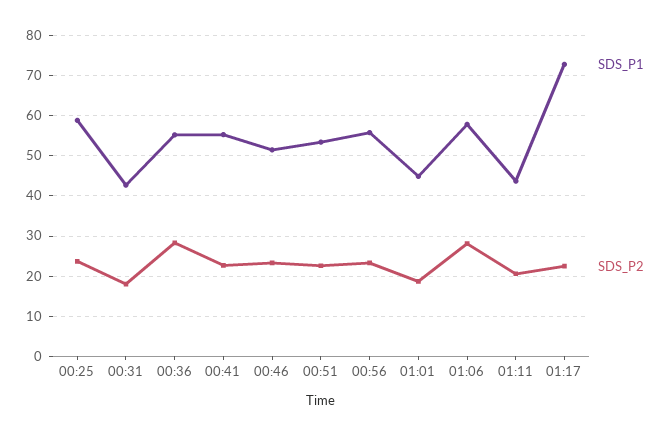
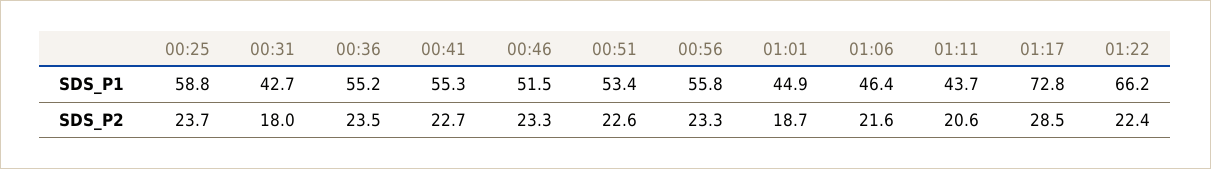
SDS_P2, 00:36: 28 -> 23.5
SDS_P1, 01:06: 58 -> 46.4
SDS_P2, 01:06: 28 -> 21.6
SDS_P2, 01:17: 22 -> 28.5
SDS_P1, 01:22: none -> 66.2
SDS_P2, 01:22: none -> 22.4

